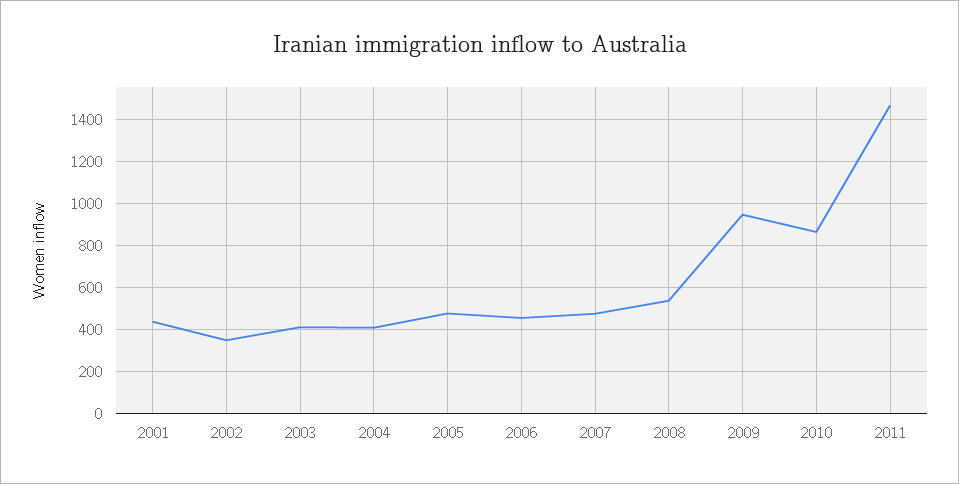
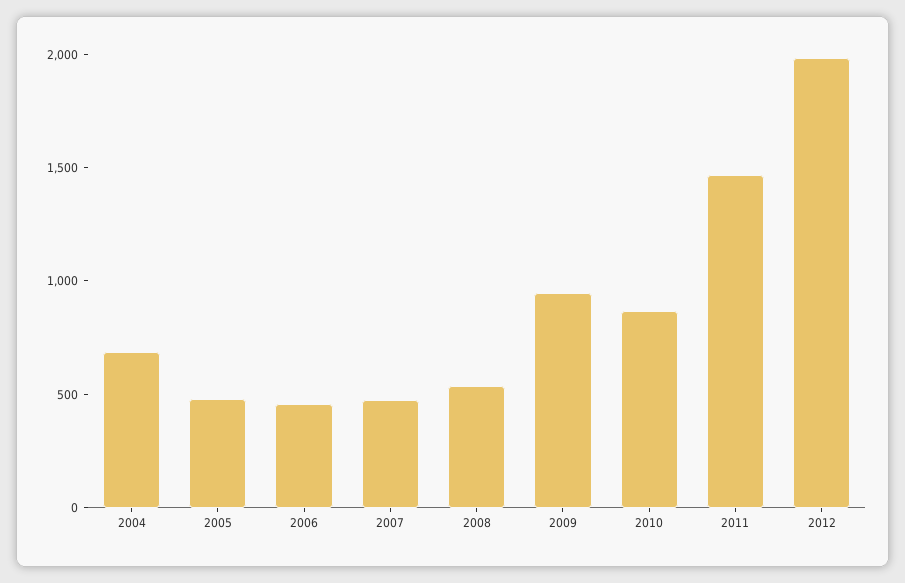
2001: 450 -> none
2002: 350 -> none
2003: 400 -> none
2004: 400 -> 700
2012: none -> 2000

